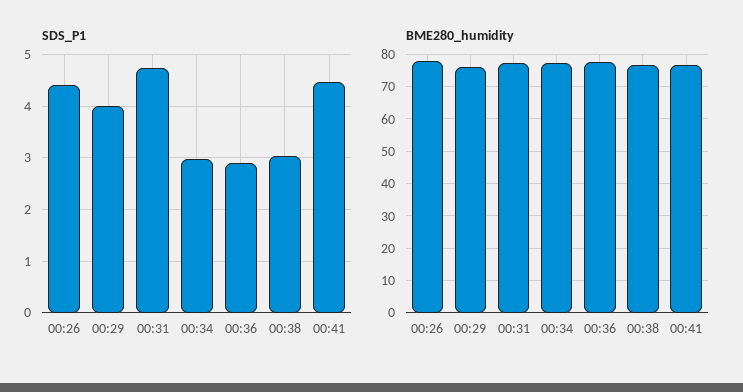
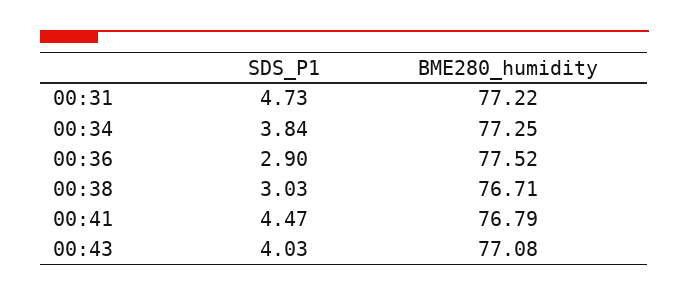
SDS_P1, 00:26: 4.4 -> none
SDS_P1, 00:29: 4 -> none
SDS_P1, 00:34: 3 -> 3.84
BME280_humidity, 00:26: 78 -> none
BME280_humidity, 00:29: 76 -> none
SDS_P1, 00:43: none -> 4.03
BME280_humidity, 00:43: none -> 77.08

